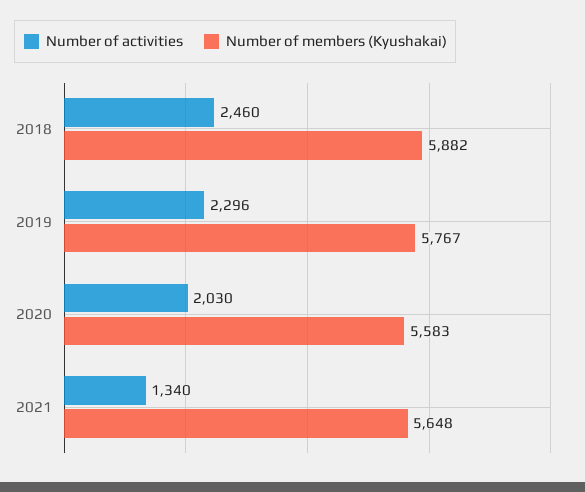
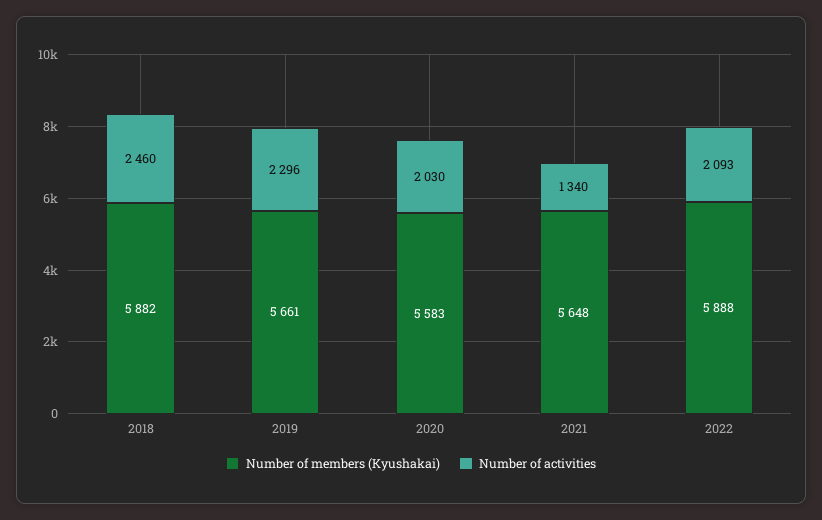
Number of members (Kyushakai), 2019: 5767 -> 5661
Number of members (Kyushakai), 2022: none -> 5888
Number of activities, 2022: none -> 2093

